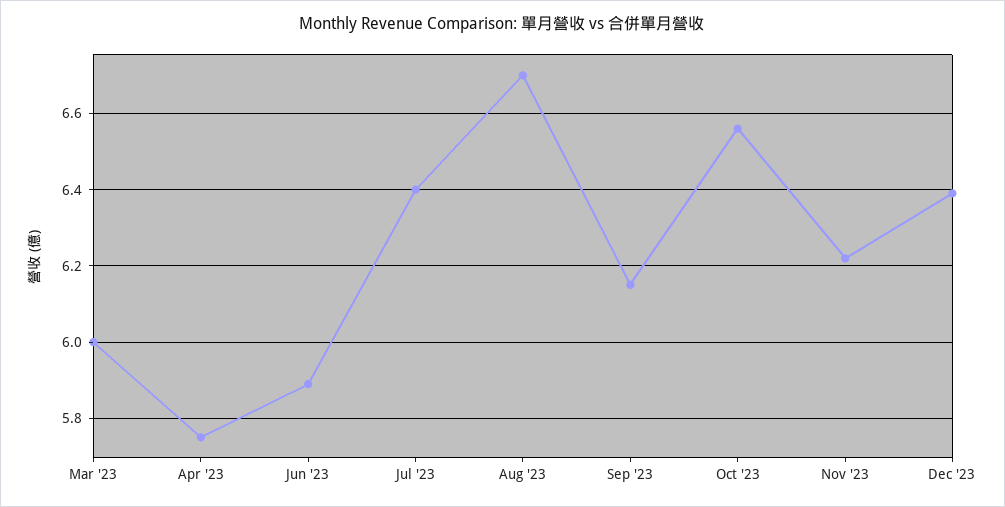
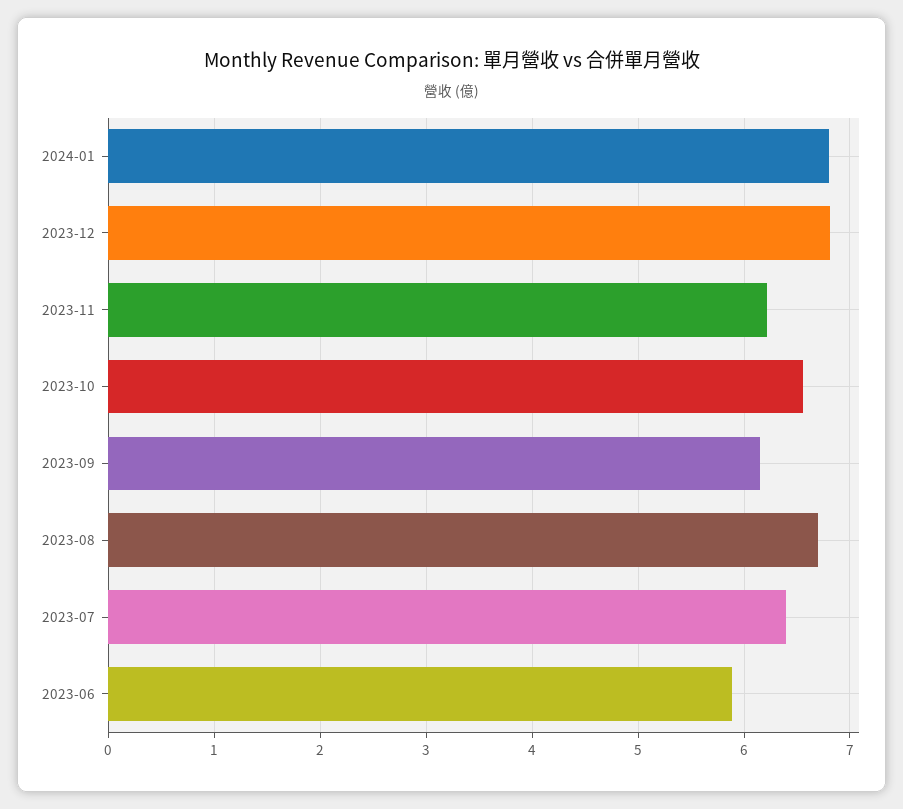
Mar '23: 6 -> none
Apr '23: 5.75 -> none
Dec '23: 6.4 -> 6.8
2024-01: none -> 6.8

